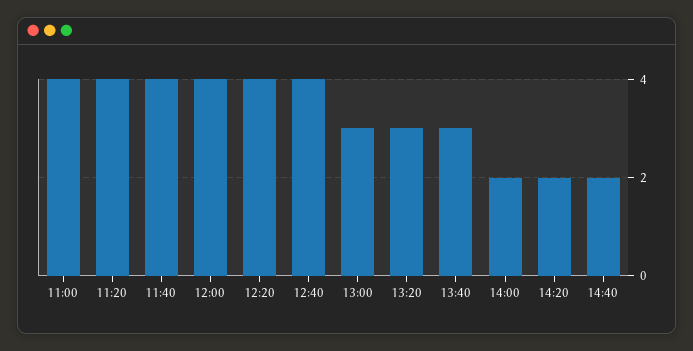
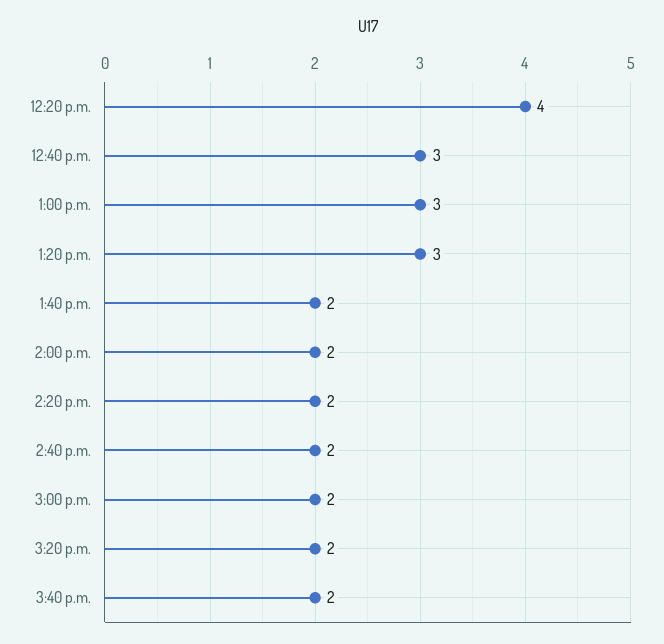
11:00: 4 -> none
11:20: 4 -> none
11:40: 4 -> none
12:00: 4 -> none
12:40: 4 -> 3
13:40: 3 -> 2
3:00 p.m.: none -> 2
3:20 p.m.: none -> 2
3:40 p.m.: none -> 2

